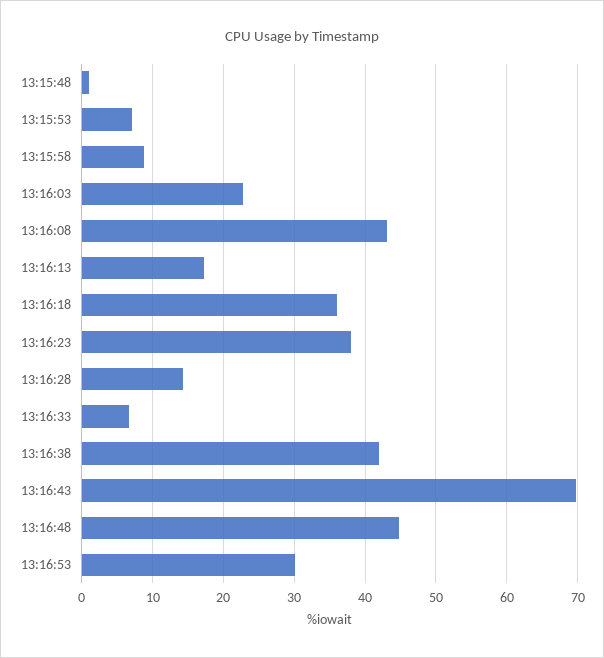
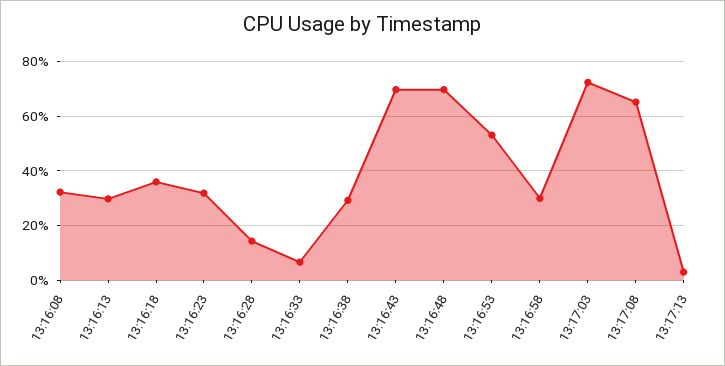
13:15:48: 1 -> none
13:15:53: 7 -> none
13:15:58: 9 -> none
13:16:03: 23 -> none
13:16:08: 43 -> 32.5
13:16:13: 17 -> 30
13:16:23: 38 -> 32.5
13:16:38: 42 -> 30
13:16:48: 45 -> 70
13:16:53: 30 -> 52.5
13:16:58: none -> 30
13:17:03: none -> 72.5
13:17:08: none -> 65
13:17:13: none -> 2.5

